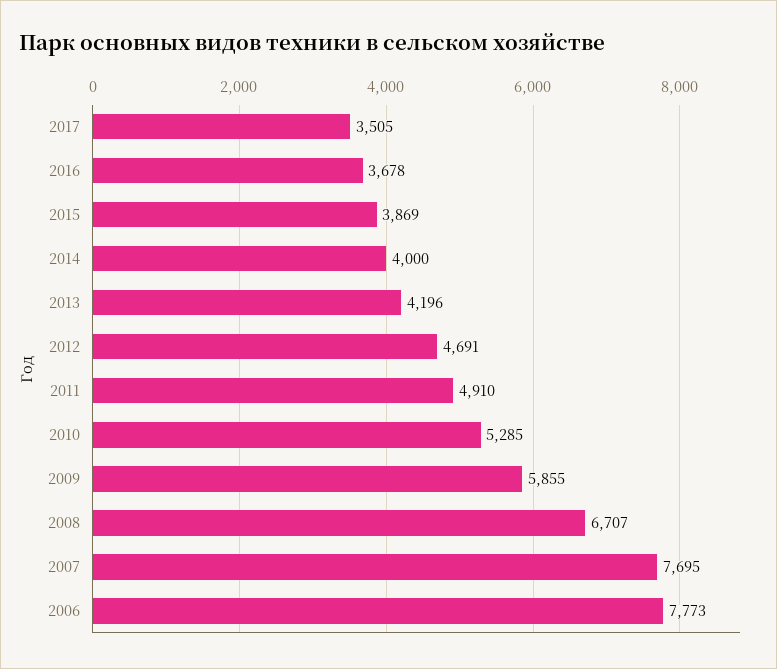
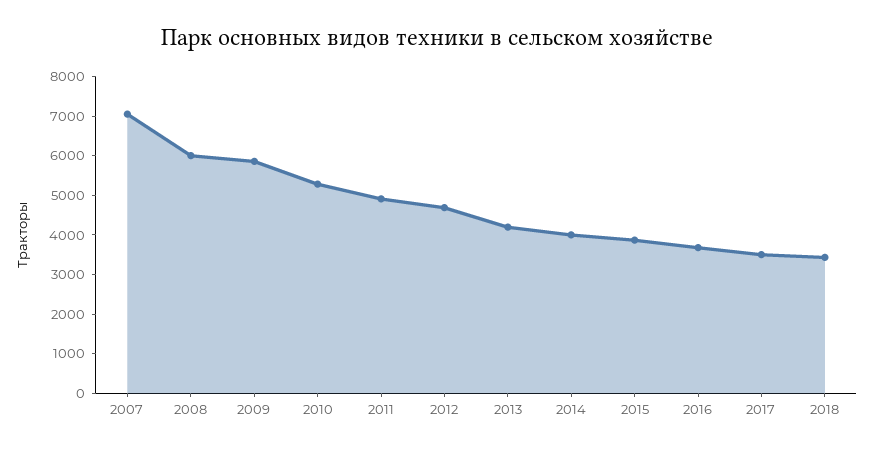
2008: 6707 -> 6000
2007: 7695 -> 7000
2006: 7773 -> none
2018: none -> 3500

